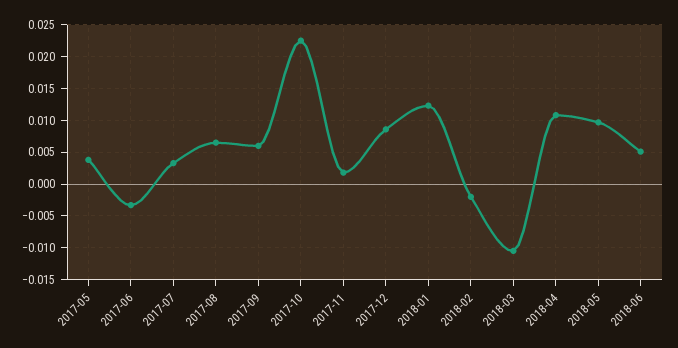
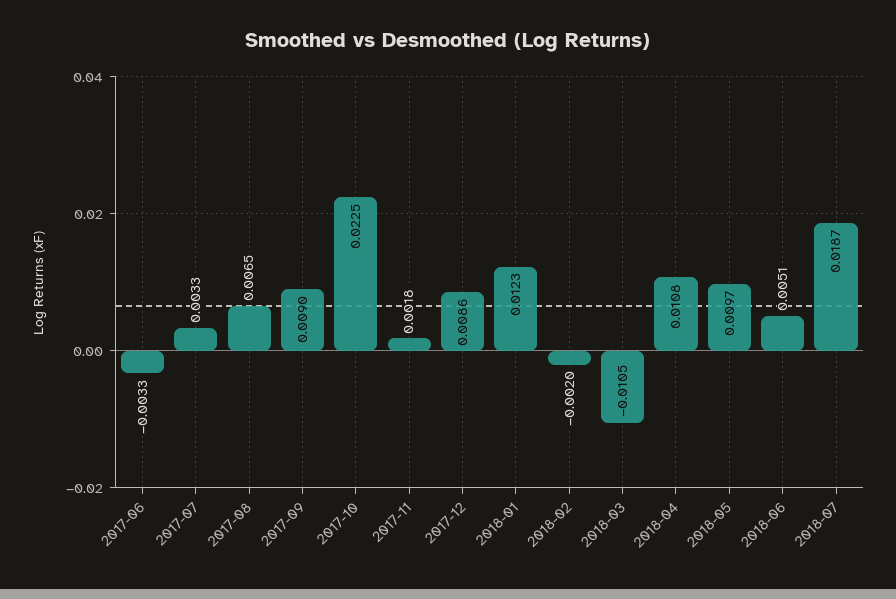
2017-05: 0.004 -> none
2017-09: 0.006 -> 0.009
2018-07: none -> 0.0187

